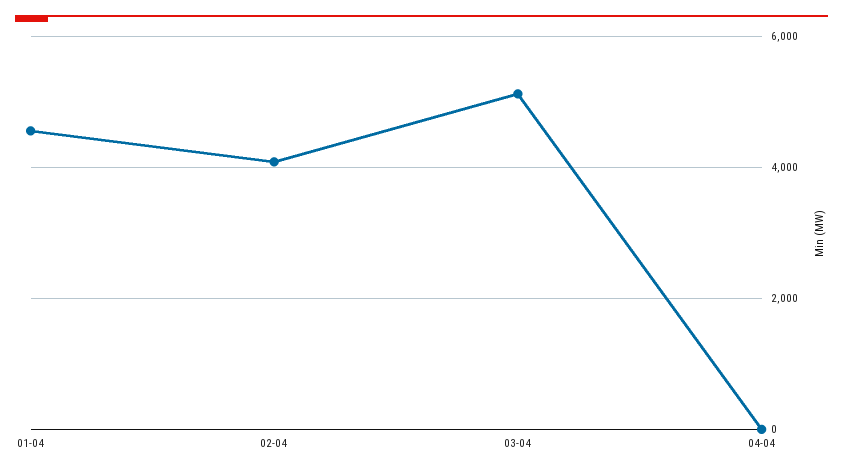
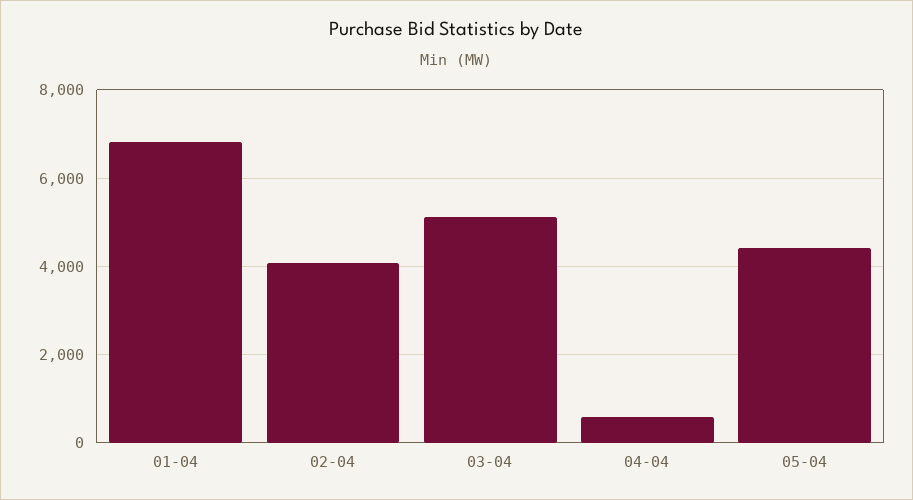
01-04: 4600 -> 6800
04-04: 0 -> 600
05-04: none -> 4400

